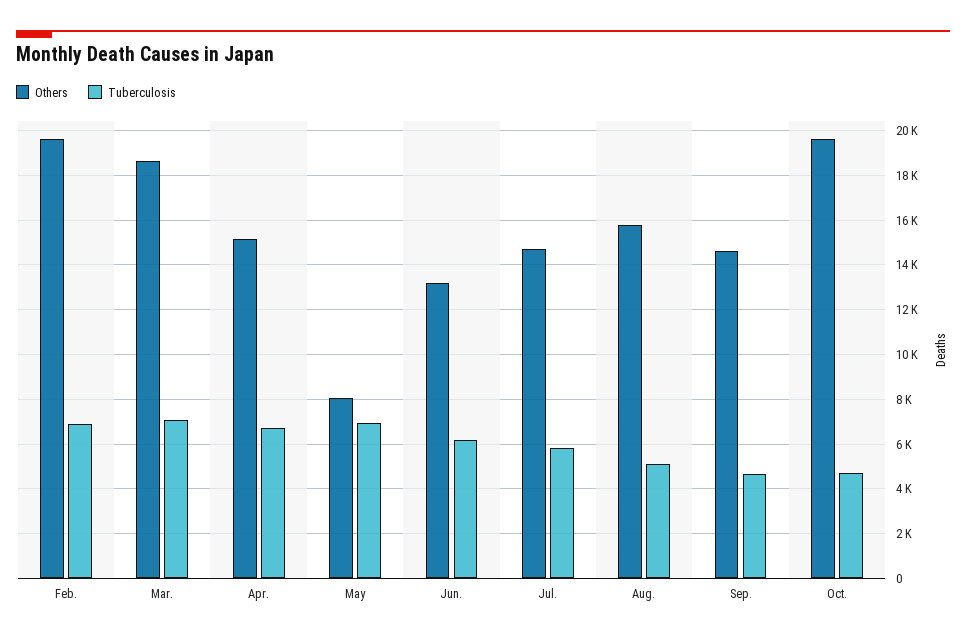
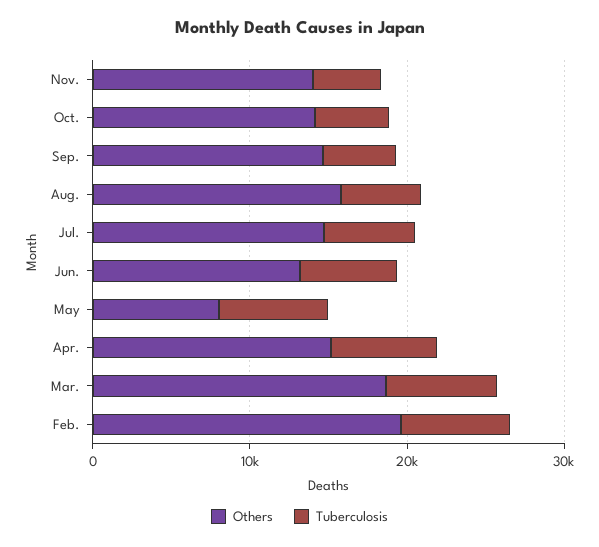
Others, Oct.: 19500 -> 14000
Others, Nov.: none -> 14000
Tuberculosis, Nov.: none -> 4000

